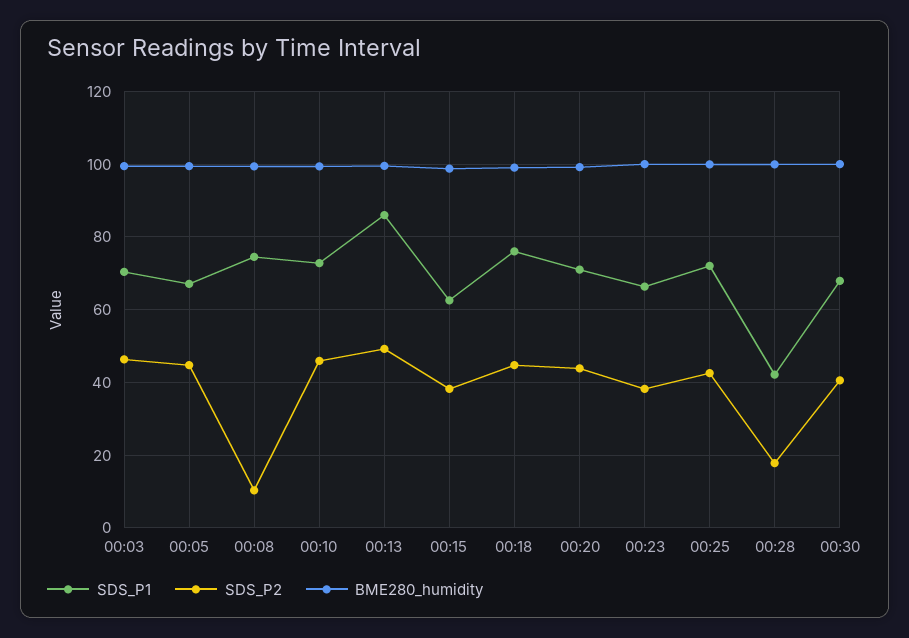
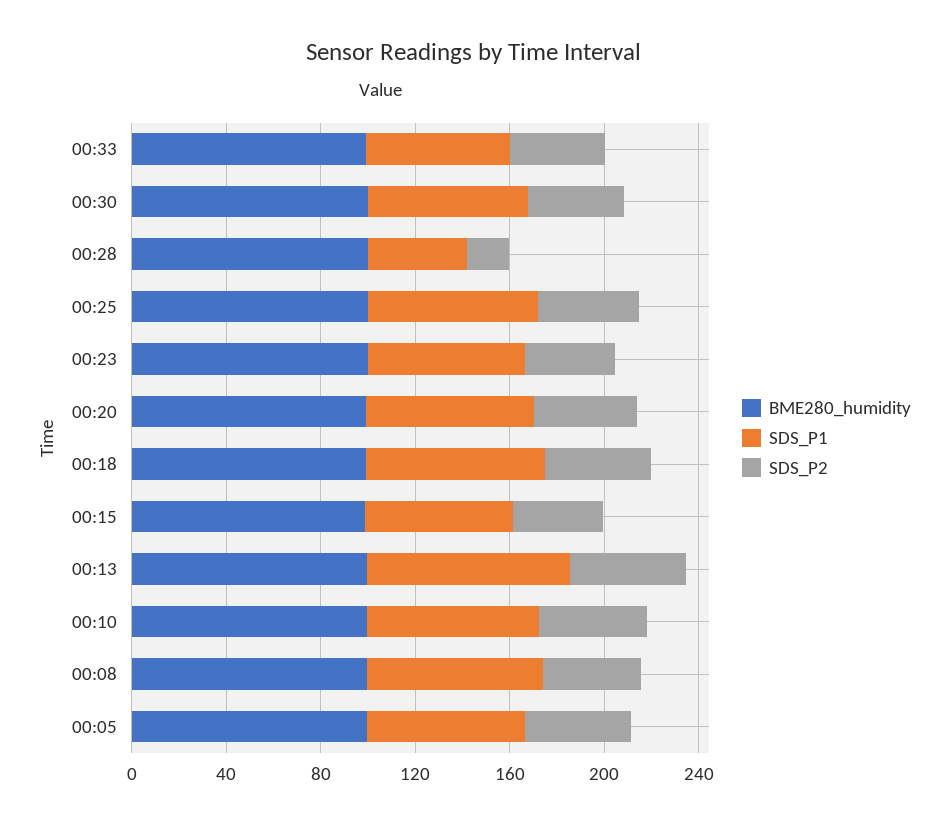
SDS_P1, 00:03: 70 -> none
SDS_P2, 00:03: 46 -> none
BME280_humidity, 00:03: 100 -> none
SDS_P2, 00:08: 10 -> 40
BME280_humidity, 00:33: none -> 100
SDS_P1, 00:33: none -> 60
SDS_P2, 00:33: none -> 40

